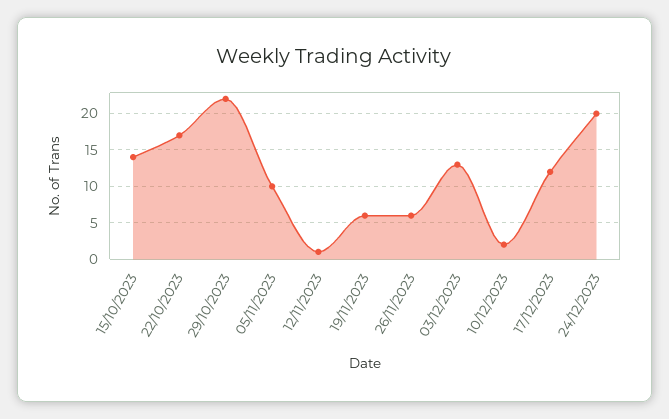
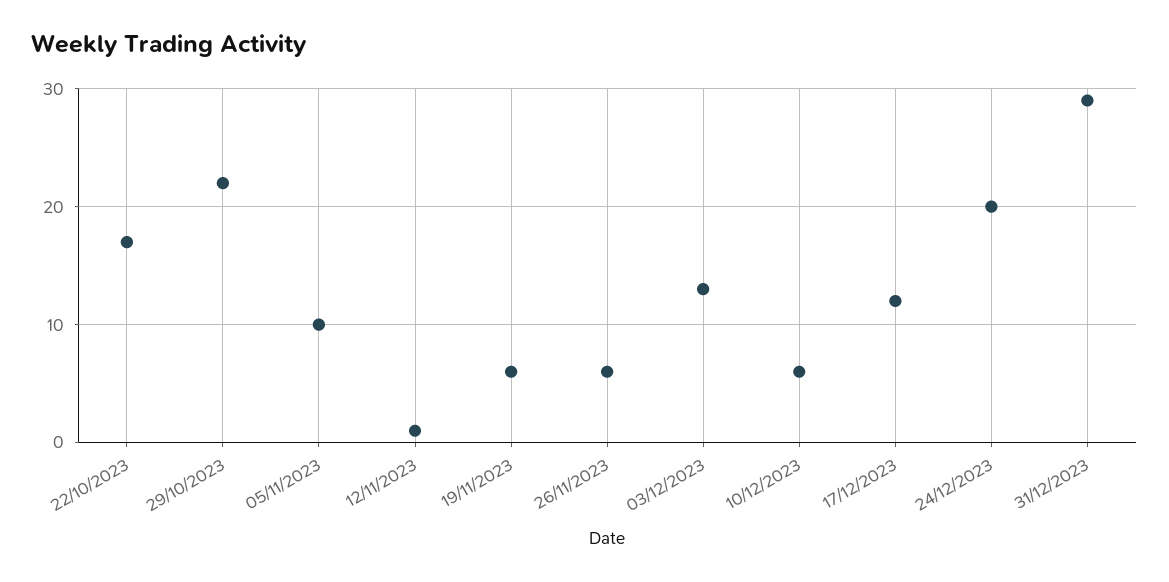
15/10/2023: 14 -> none
10/12/2023: 2 -> 6
31/12/2023: none -> 29

